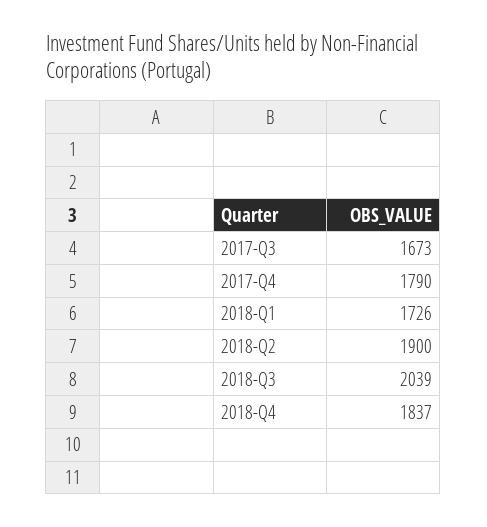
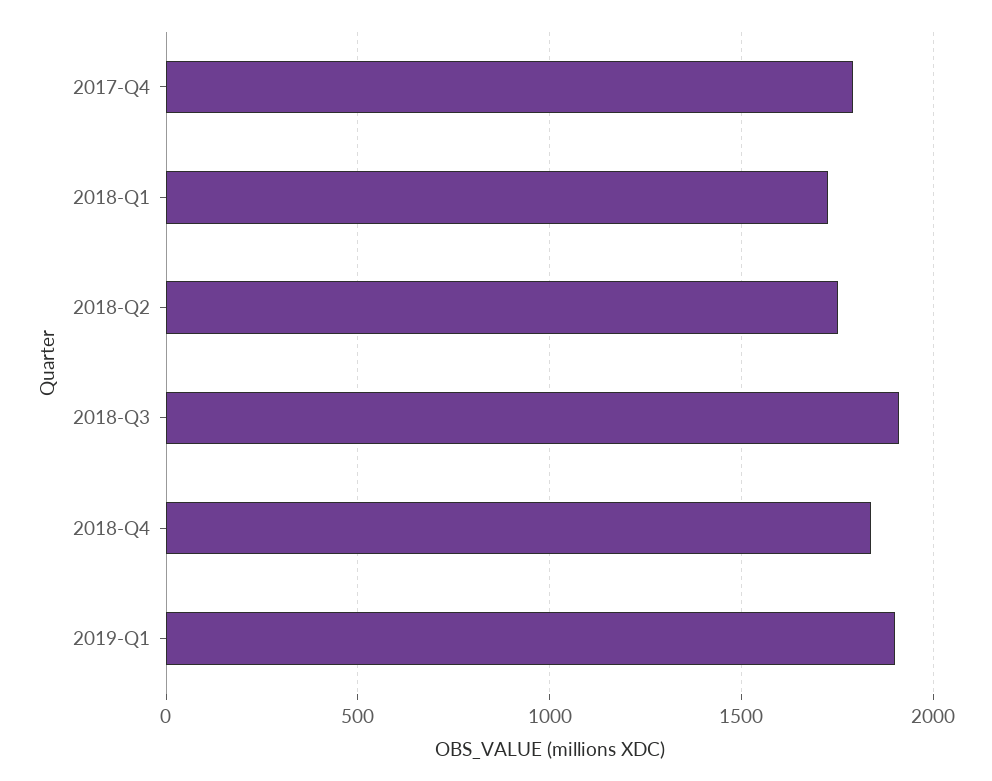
2017-Q3: 1673 -> none
2018-Q2: 1900 -> 1750
2018-Q3: 2039 -> 1900
2019-Q1: none -> 1900

